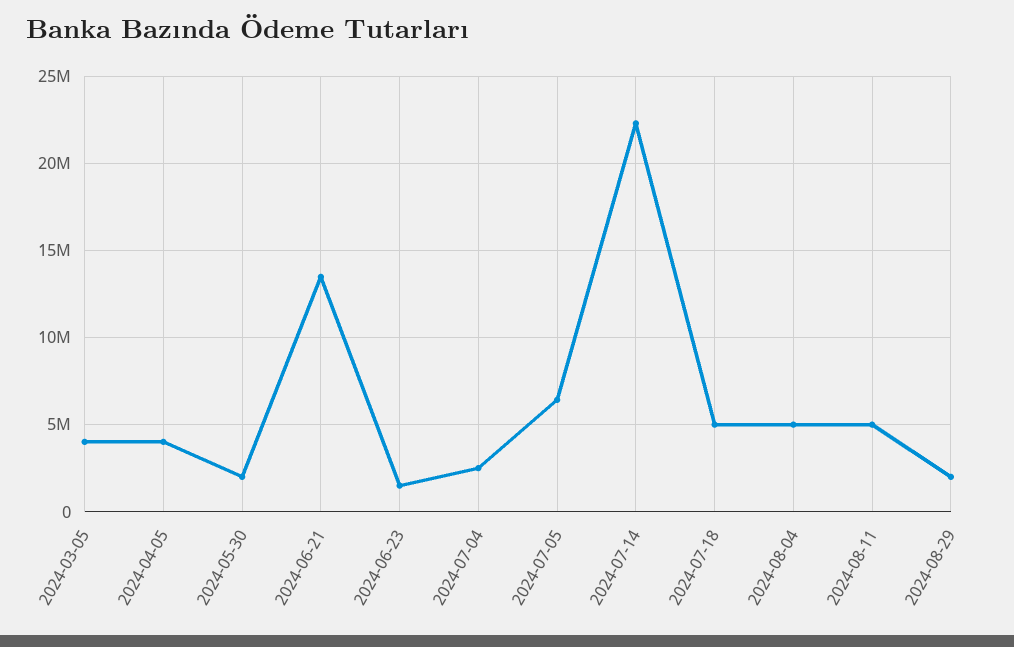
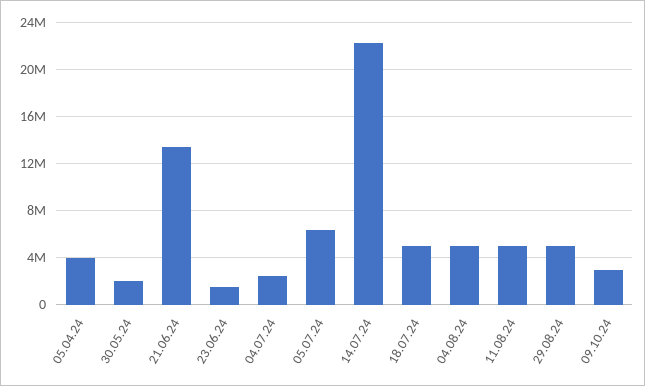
2024-03-05: 4000000 -> none
2024-08-29: 2000000 -> 5000000
09.10.24: none -> 3000000

